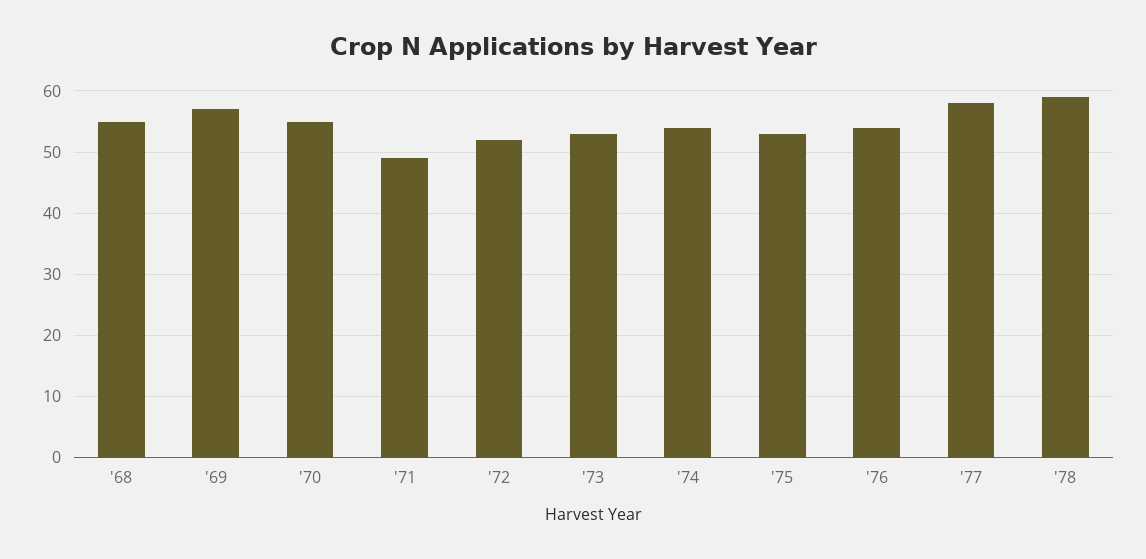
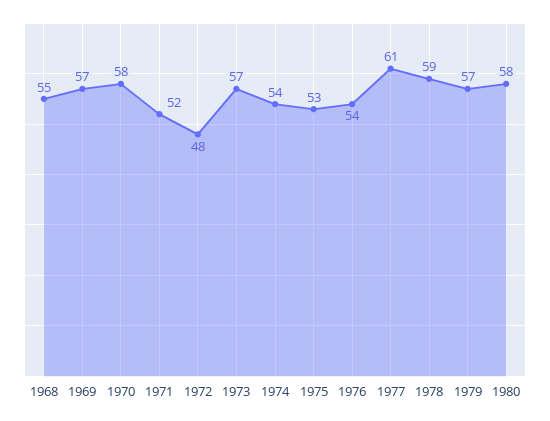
'70: 55 -> 58
'71: 49 -> 52
'72: 52 -> 48
'73: 53 -> 57
'77: 58 -> 61
1979: none -> 57
1980: none -> 58

